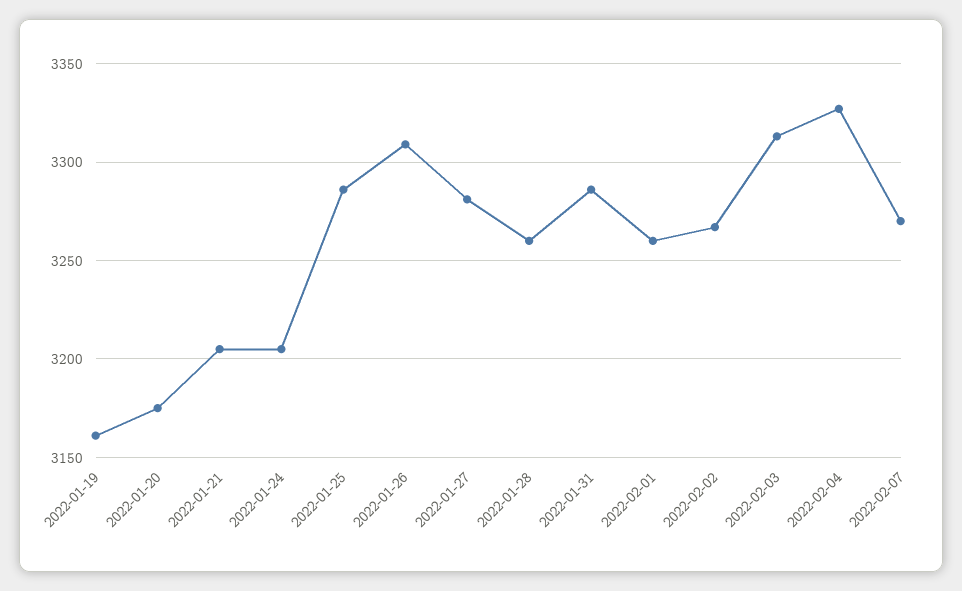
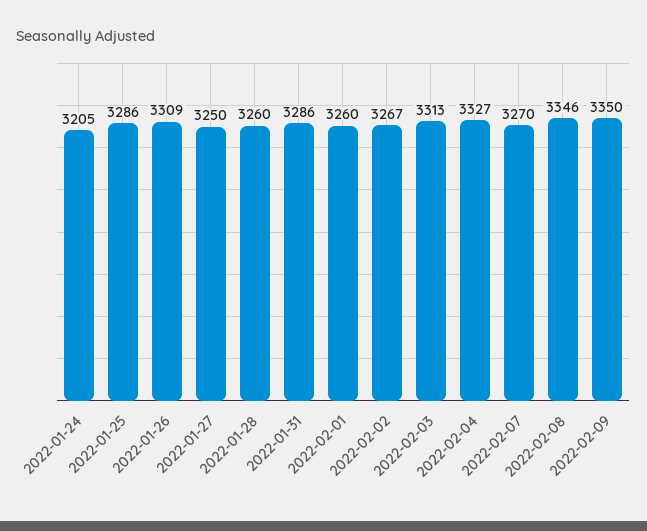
2022-01-19: 3160 -> none
2022-01-20: 3175 -> none
2022-01-21: 3205 -> none
2022-01-27: 3280 -> 3250
2022-02-08: none -> 3346
2022-02-09: none -> 3350

